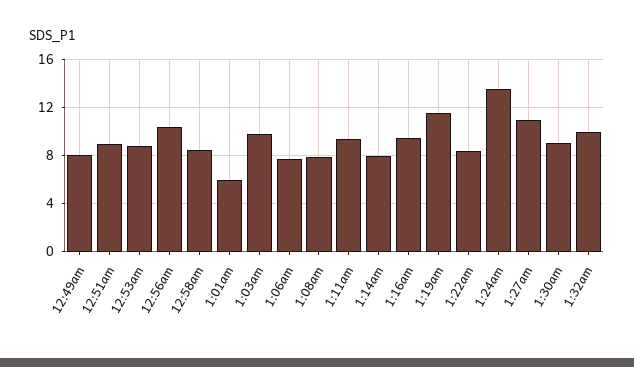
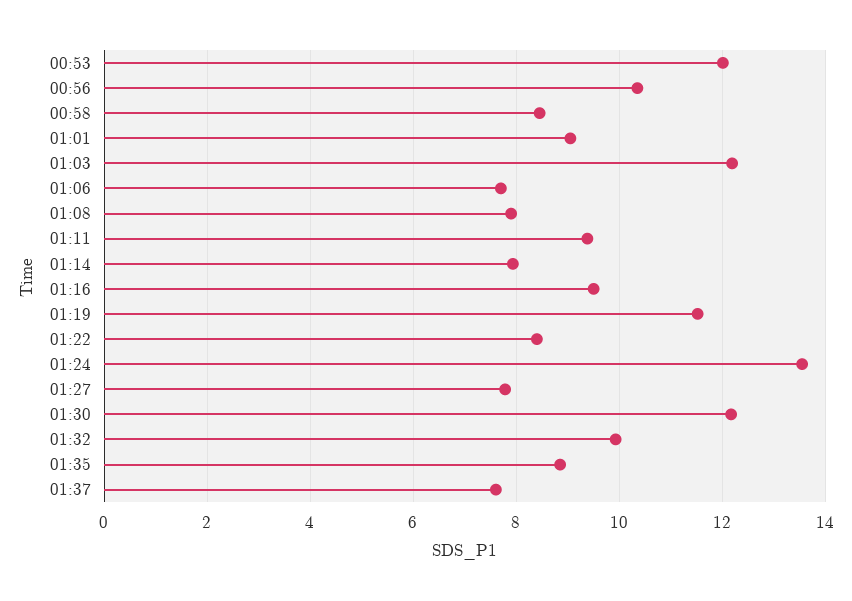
12:49am: 8 -> none
12:51am: 9 -> none
12:53am: 9 -> 12
1:01am: 6 -> 9
1:03am: 10 -> 12.2
1:27am: 11 -> 7.8
1:30am: 9 -> 12.2
01:35: none -> 8.8
01:37: none -> 7.6

